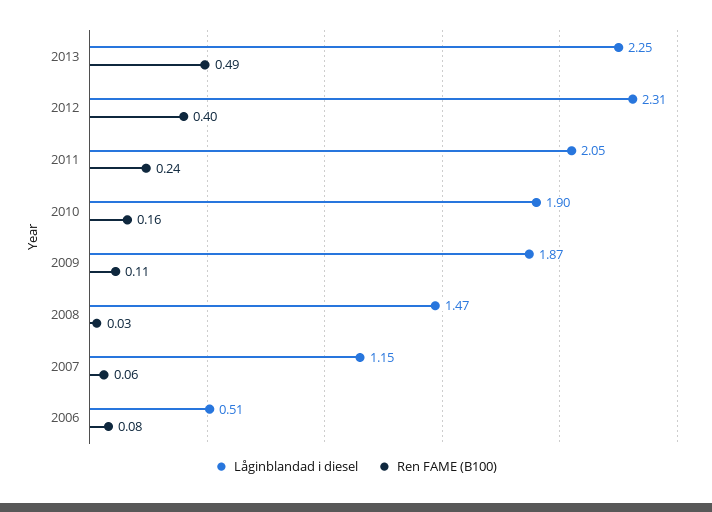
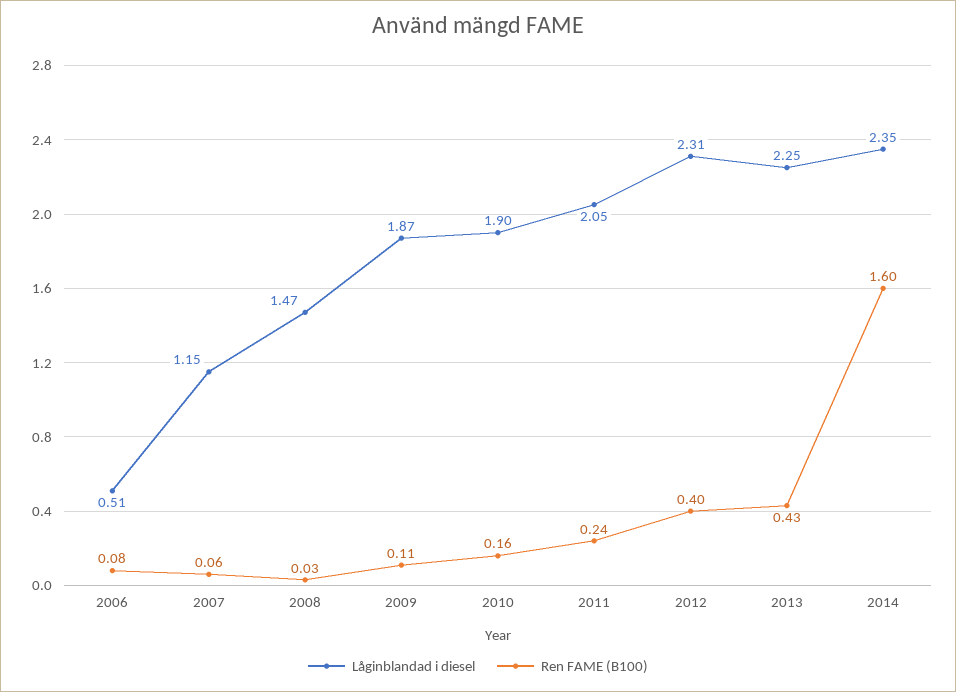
Ren FAME (B100), 2013: 0.49 -> 0.43
Låginblandad i diesel, 2014: none -> 2.35
Ren FAME (B100), 2014: none -> 1.6

